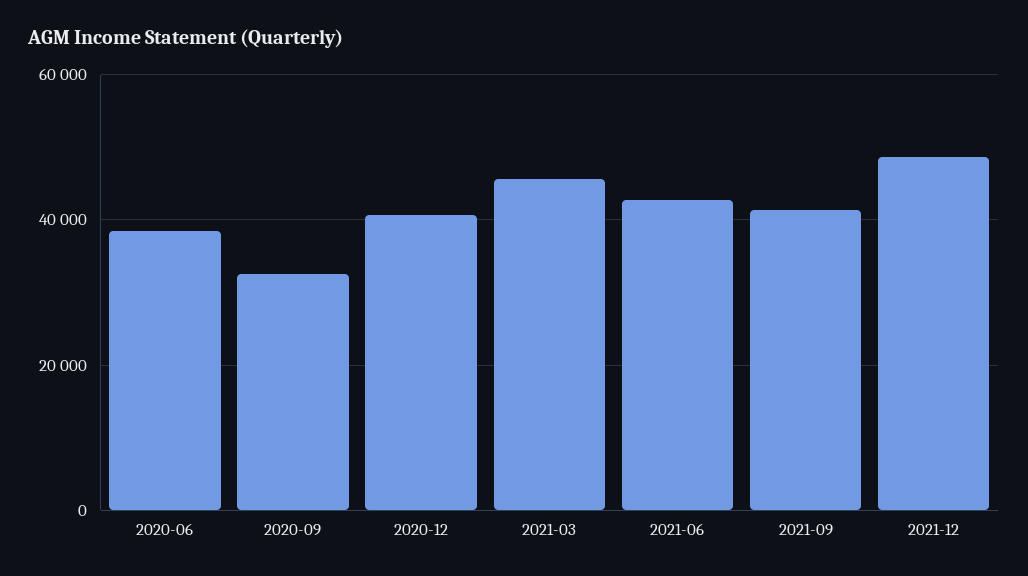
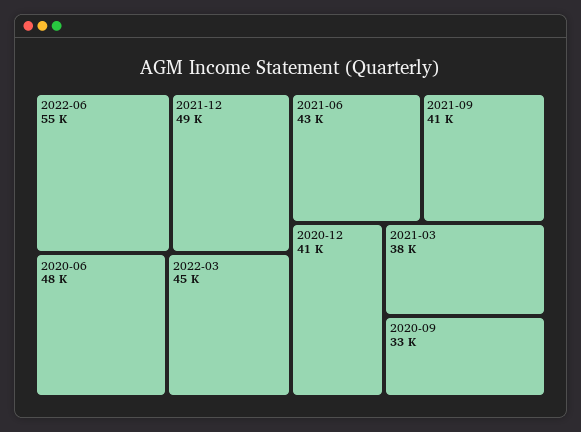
2020-06: 38000 -> 48000
2021-03: 46000 -> 38000
2022-06: none -> 55000
2022-03: none -> 45000

